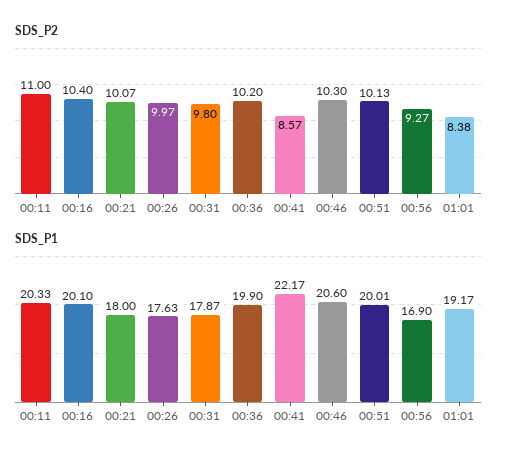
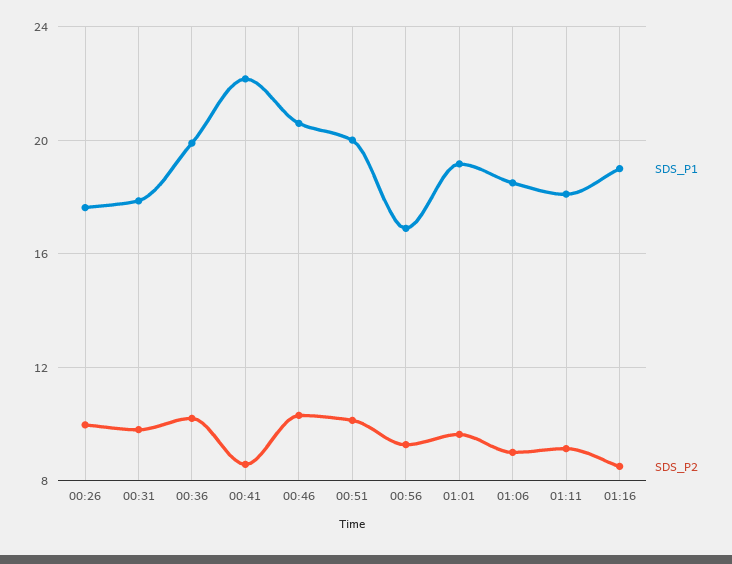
SDS_P2, 00:11: 11 -> none
SDS_P2, 00:16: 10.4 -> none
SDS_P2, 00:21: 10.07 -> none
SDS_P2, 01:01: 8.38 -> 9.5
SDS_P1, 00:11: 20.33 -> none
SDS_P1, 00:16: 20.1 -> none
SDS_P1, 00:21: 18 -> none
SDS_P1, 01:06: none -> 18.5
SDS_P2, 01:06: none -> 9
SDS_P1, 01:11: none -> 18
SDS_P2, 01:11: none -> 9
SDS_P1, 01:16: none -> 19
SDS_P2, 01:16: none -> 8.5

